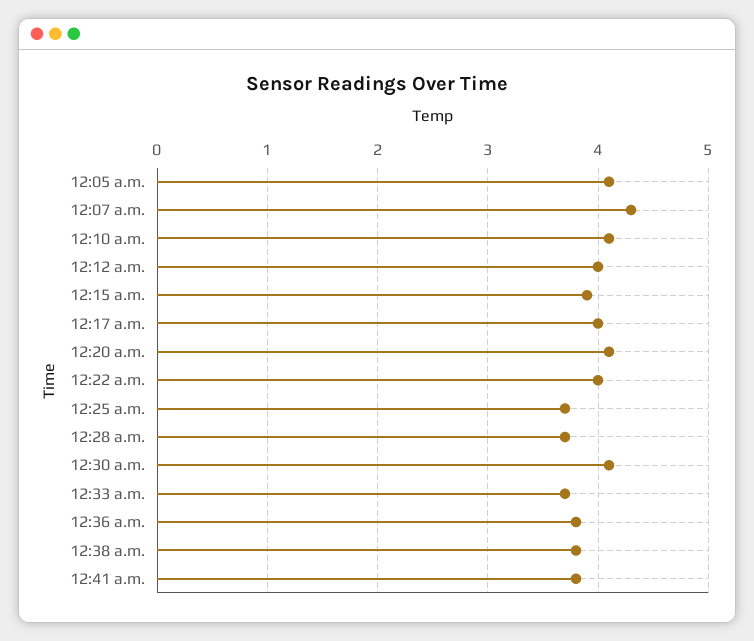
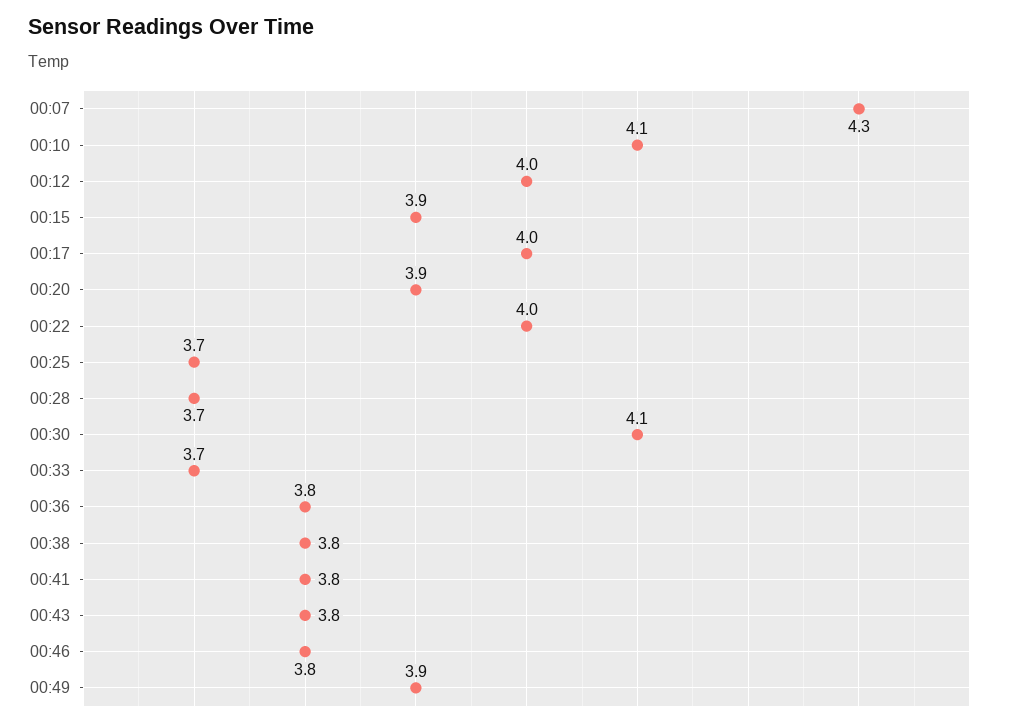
12:05 a.m.: 4.1 -> none
12:20 a.m.: 4.1 -> 3.9
00:43: none -> 3.8
00:46: none -> 3.8
00:49: none -> 3.9

